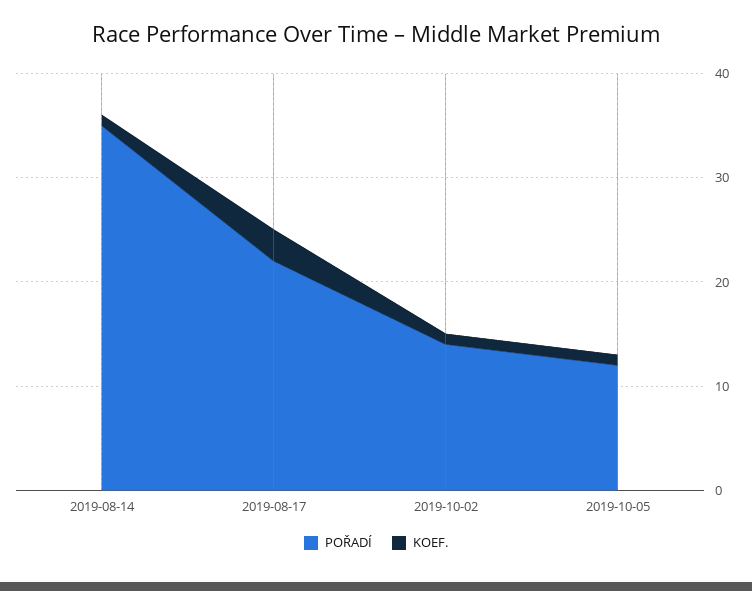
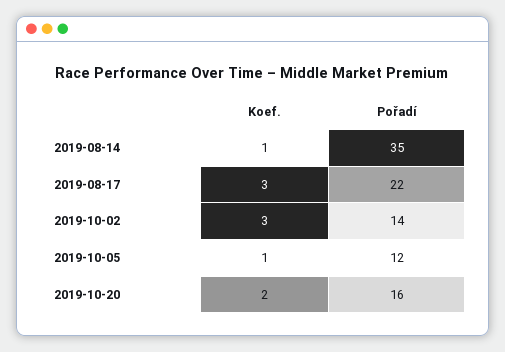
KOEF., 2019-10-02: 1 -> 3
KOEF., 2019-10-20: none -> 2
POŘADÍ, 2019-10-20: none -> 16

